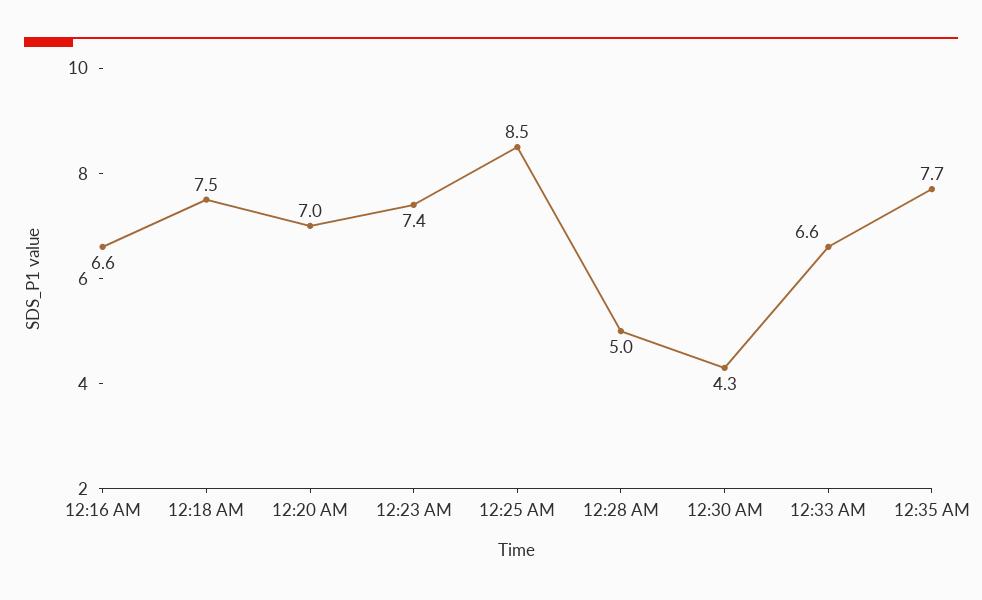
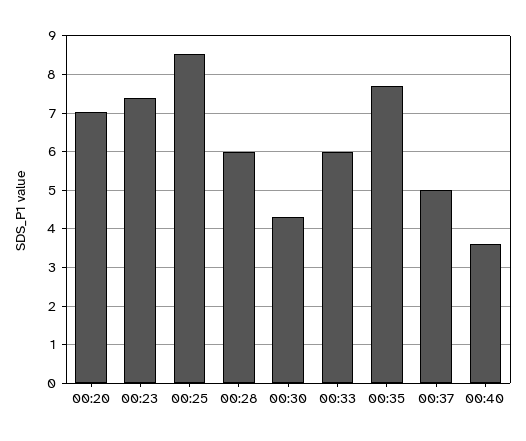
12:16 AM: 6.6 -> none
12:18 AM: 7.5 -> none
12:28 AM: 5 -> 6
12:33 AM: 6.6 -> 6
00:37: none -> 5
00:40: none -> 3.6

